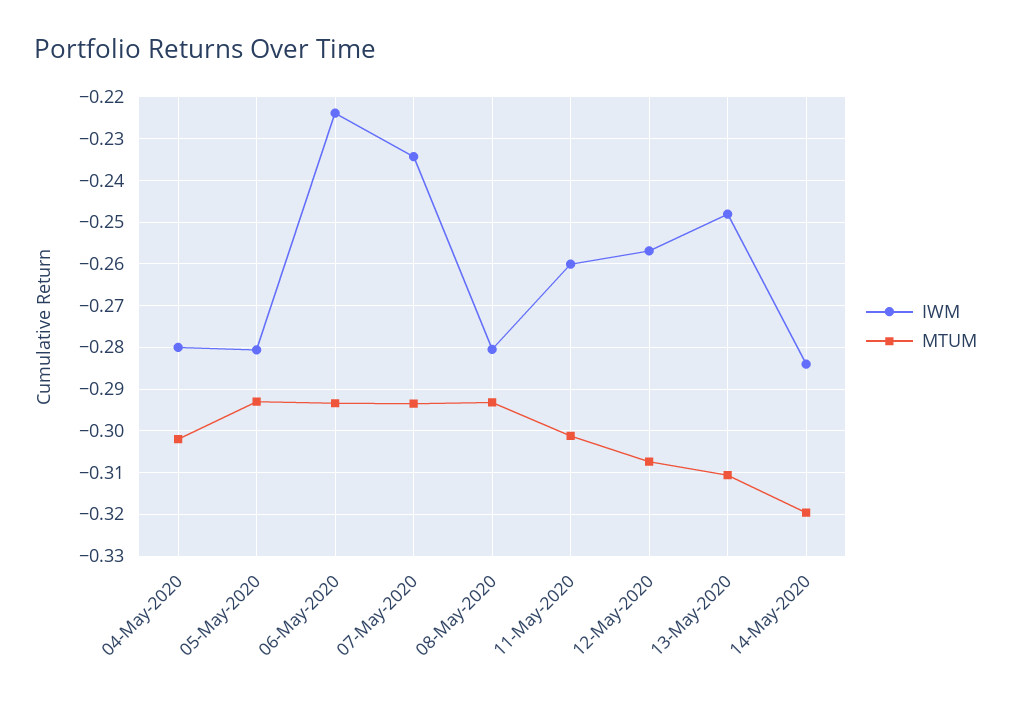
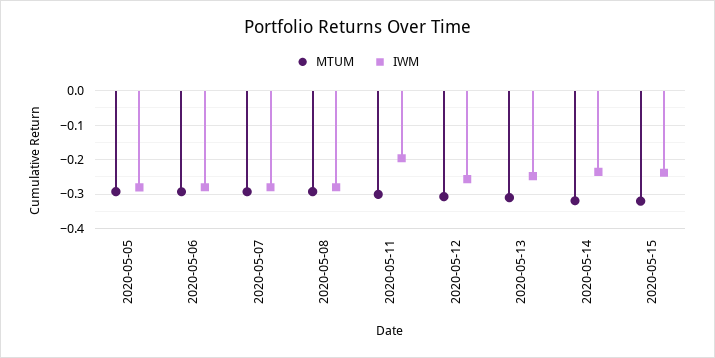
IWM, 04-May-2020: -0.28 -> none
MTUM, 04-May-2020: -0.302 -> none
IWM, 06-May-2020: -0.224 -> -0.28
IWM, 07-May-2020: -0.234 -> -0.28
IWM, 11-May-2020: -0.26 -> -0.2
IWM, 14-May-2020: -0.284 -> -0.24
MTUM, 2020-05-15: none -> -0.32
IWM, 2020-05-15: none -> -0.24

